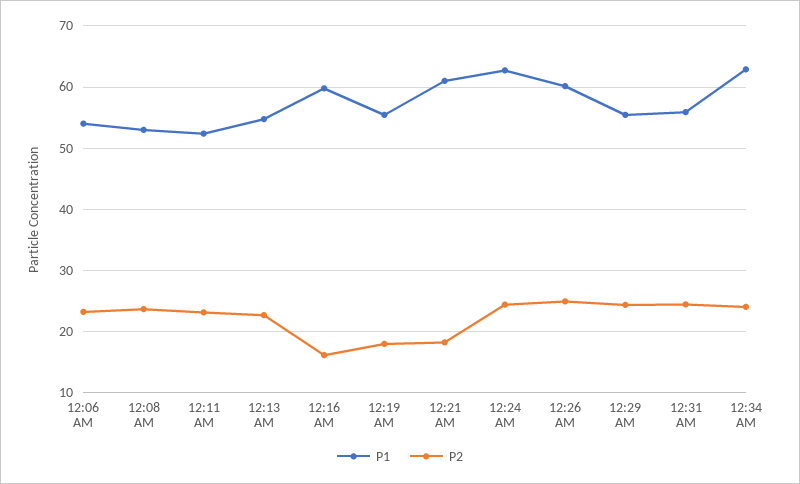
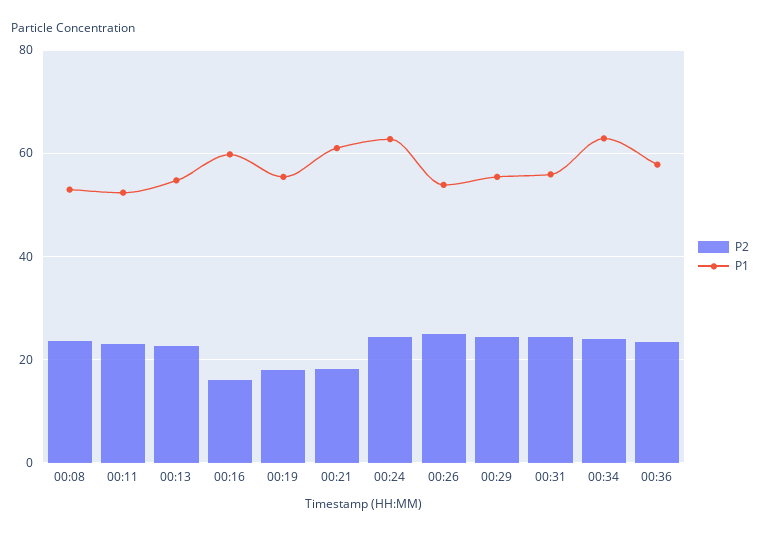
P1, 12:06 AM: 54 -> none
P2, 12:06 AM: 23 -> none
P1, 12:26 AM: 60 -> 54
P2, 00:36: none -> 24
P1, 00:36: none -> 58

